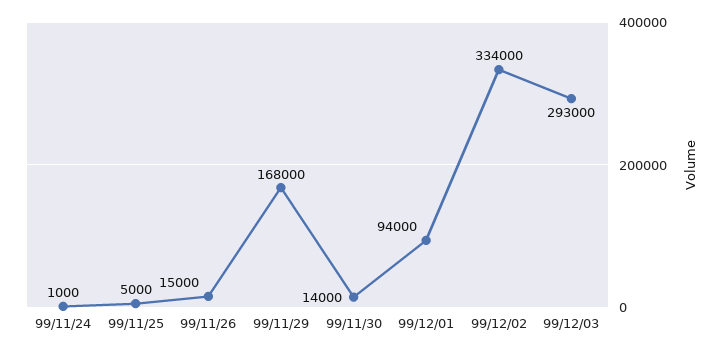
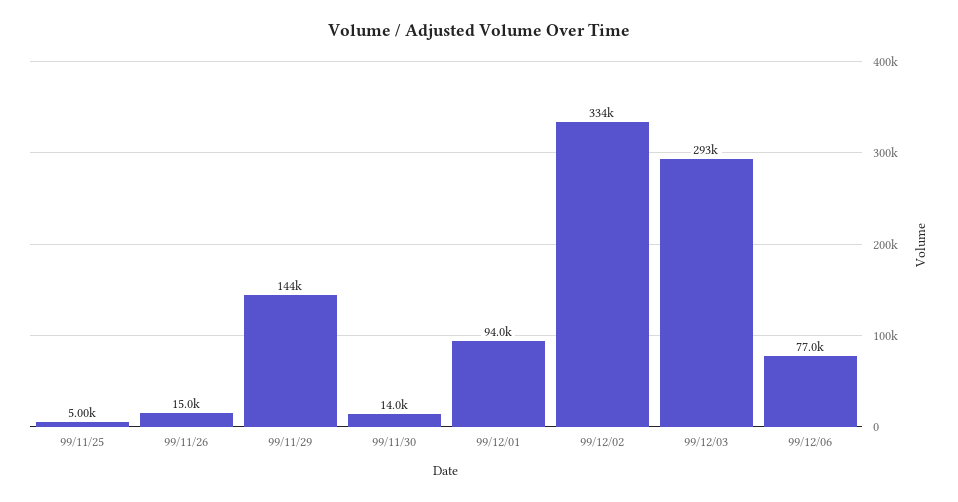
99/11/24: 1000 -> none
99/11/29: 168000 -> 144000
99/12/06: none -> 77000

